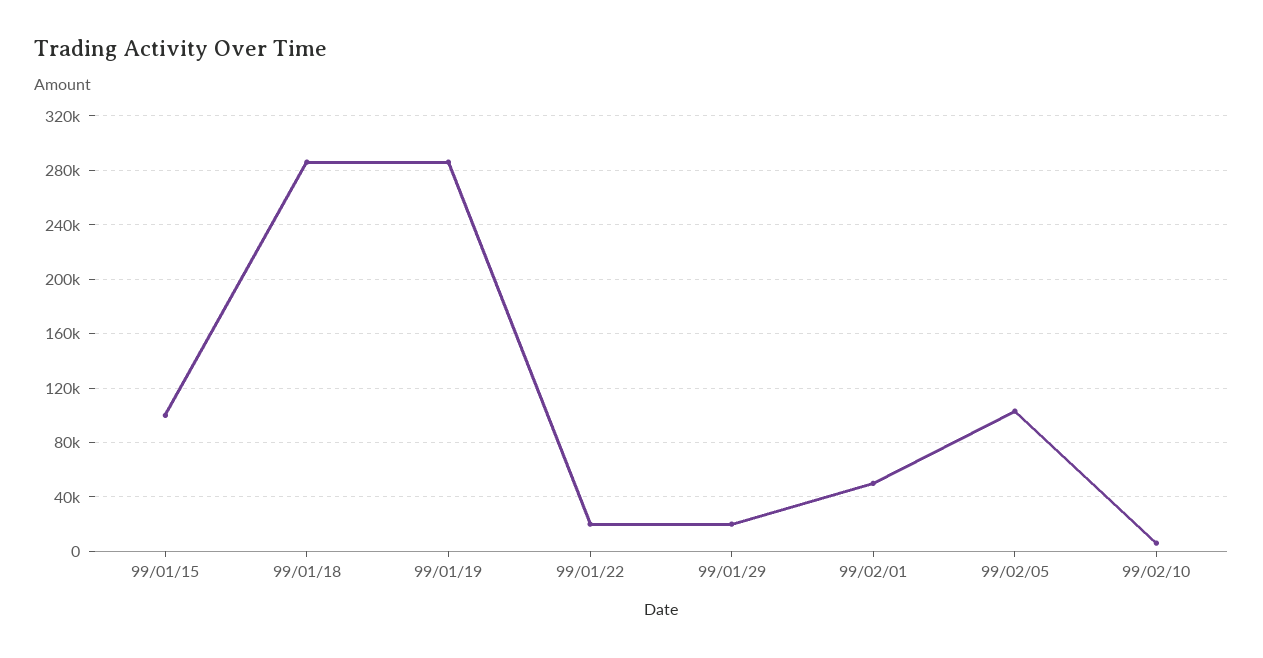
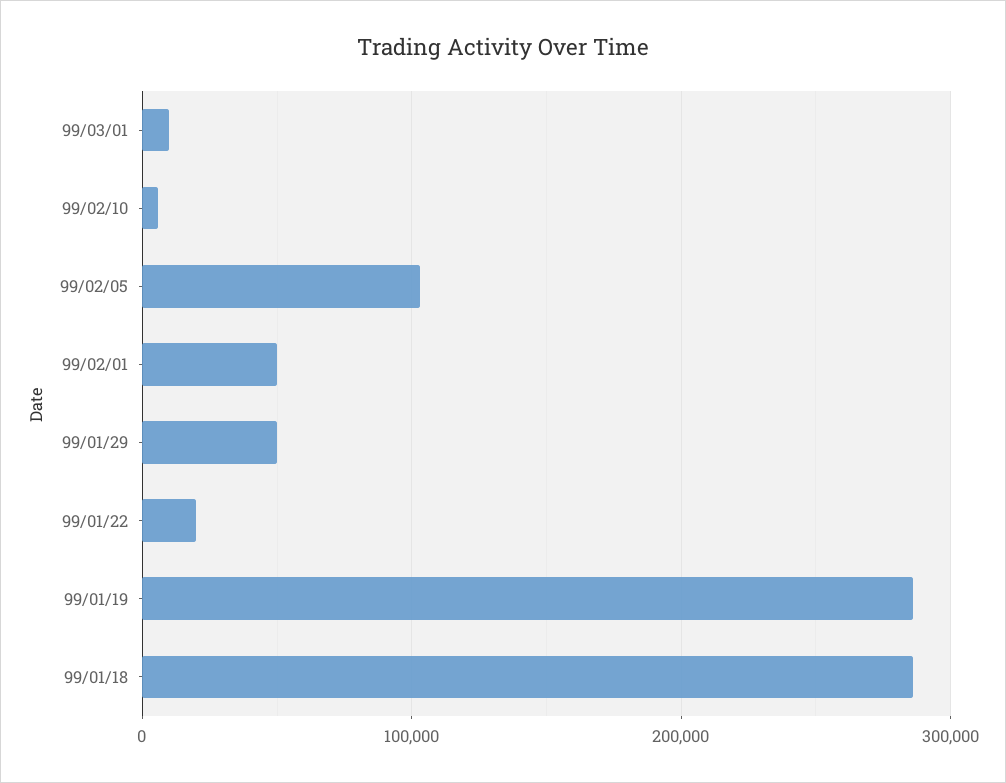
99/01/15: 100000 -> none
99/01/29: 20000 -> 50000
99/03/01: none -> 10000

